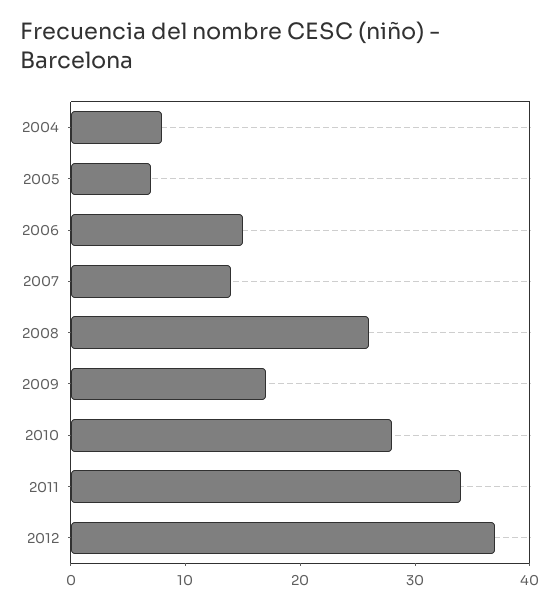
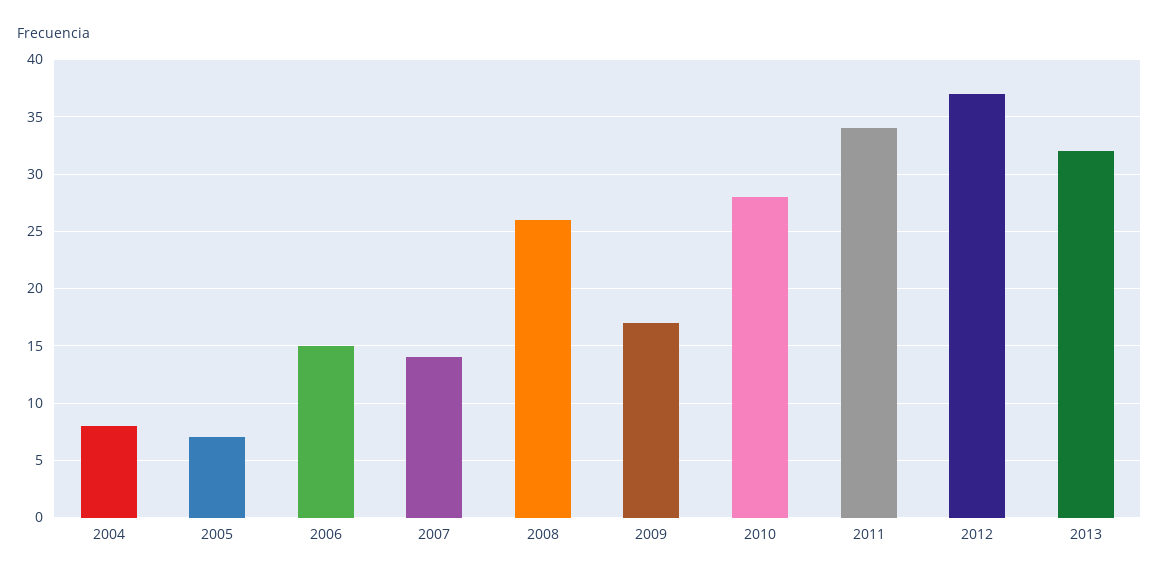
2013: none -> 32

